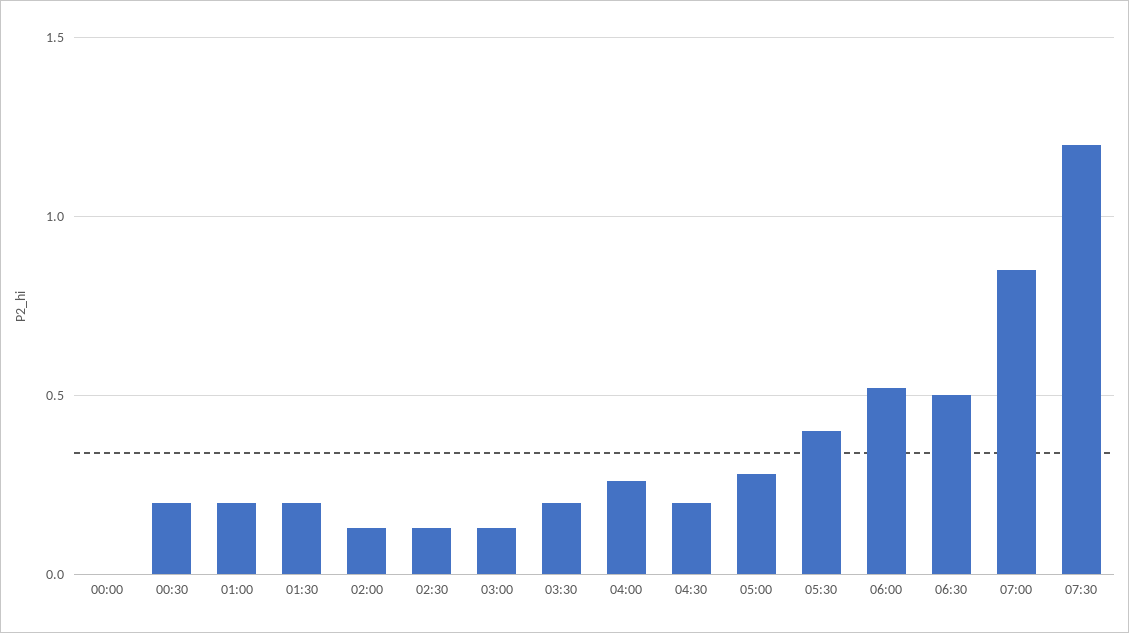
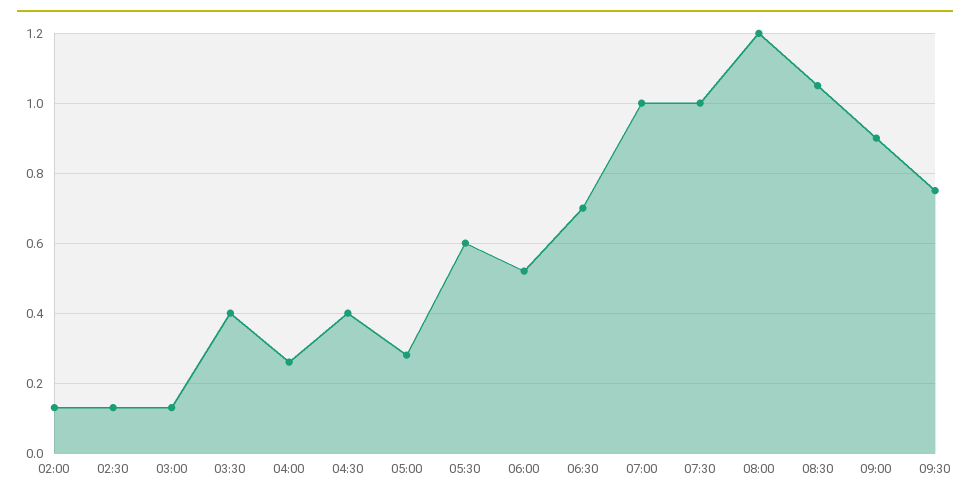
00:00: 0 -> none
00:30: 0.2 -> none
01:00: 0.2 -> none
01:30: 0.2 -> none
03:30: 0.2 -> 0.4
04:30: 0.2 -> 0.4
05:30: 0.4 -> 0.6
06:30: 0.5 -> 0.7
07:00: 0.85 -> 1
07:30: 1.2 -> 1
08:00: none -> 1.2
08:30: none -> 1.05
09:00: none -> 0.9
09:30: none -> 0.75

